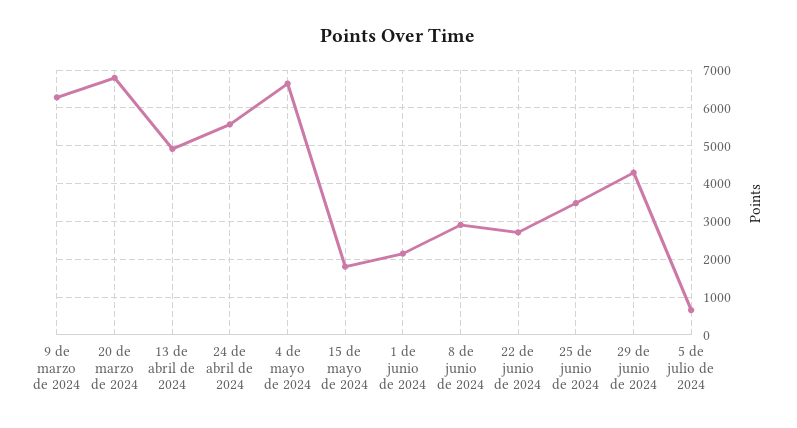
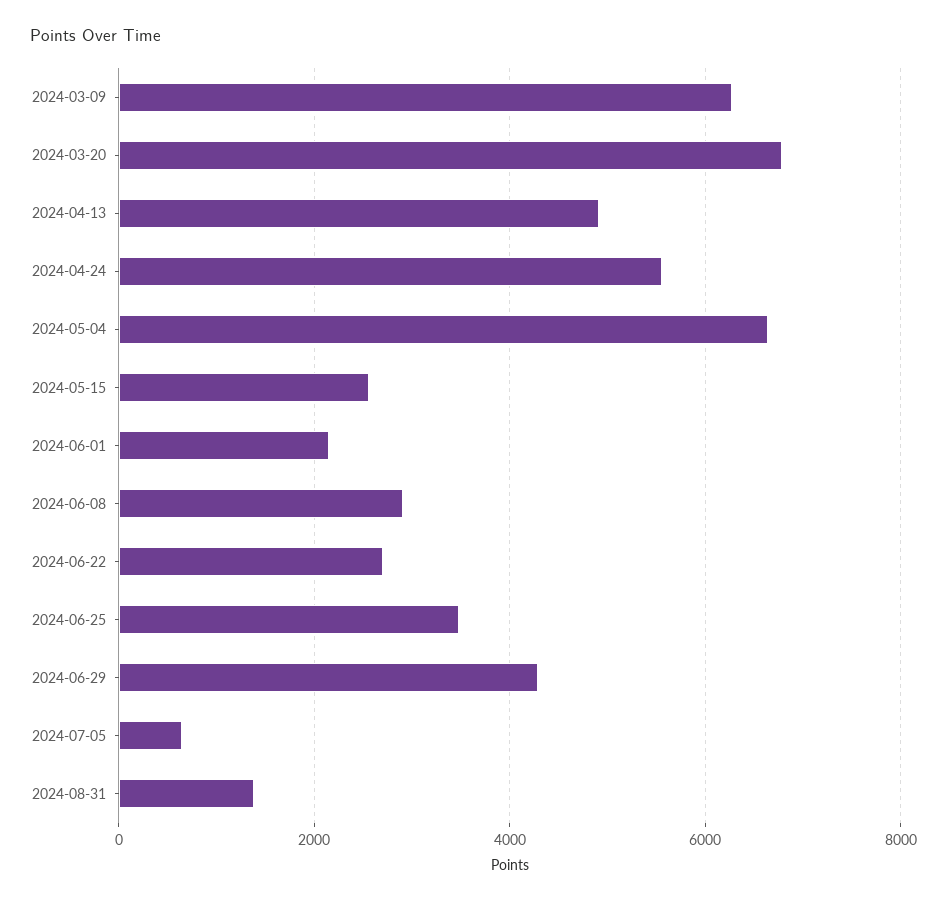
15 de mayo de 2024: 1800 -> 2600
2024-08-31: none -> 1400

